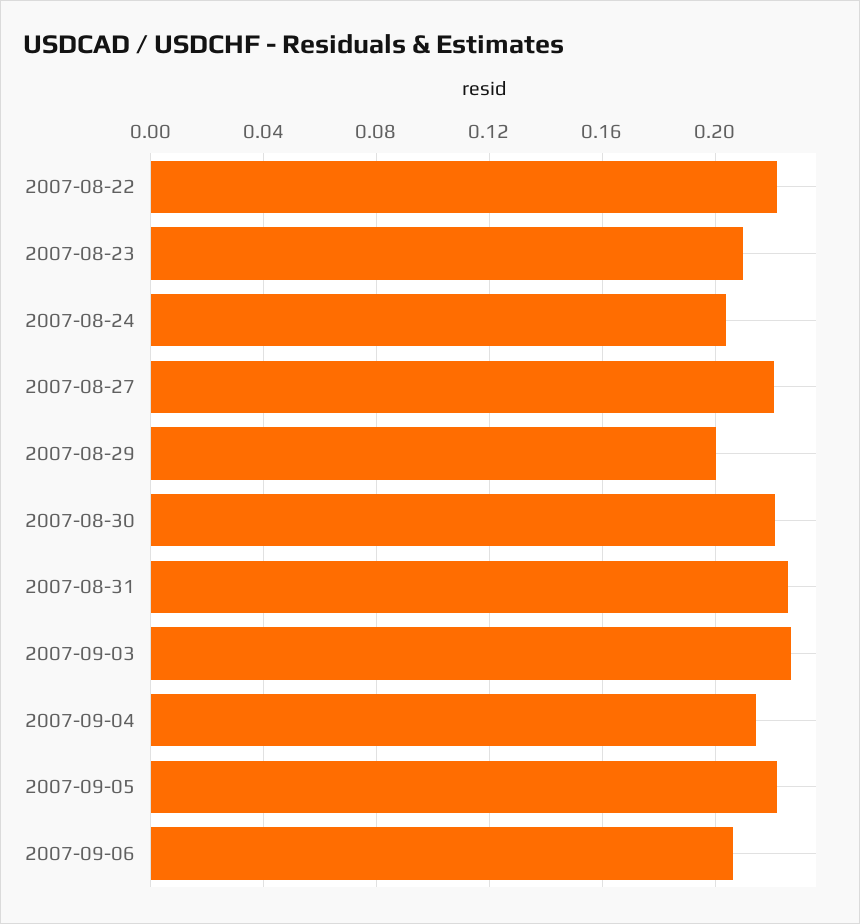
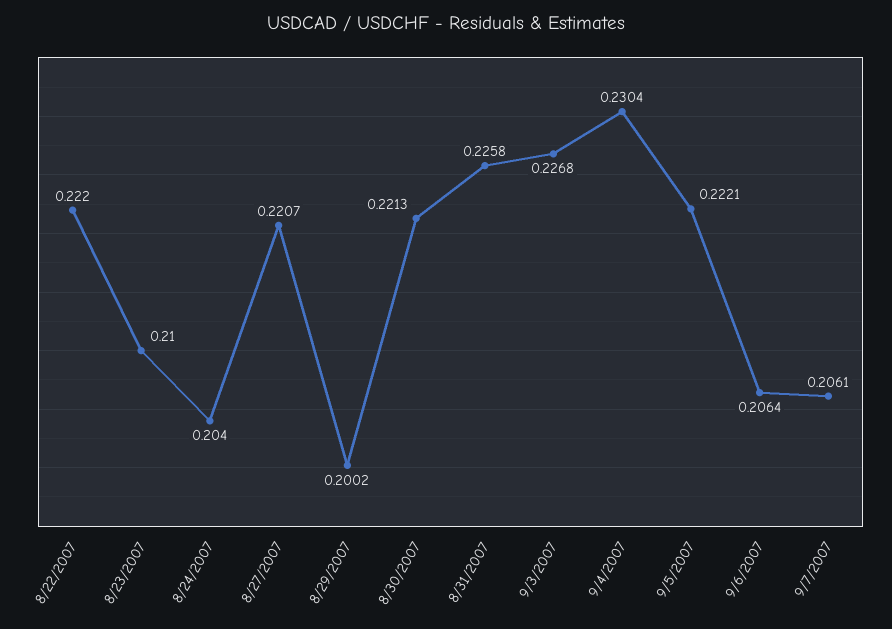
2007-09-04: 0.215 -> 0.2304
9/7/2007: none -> 0.2061

